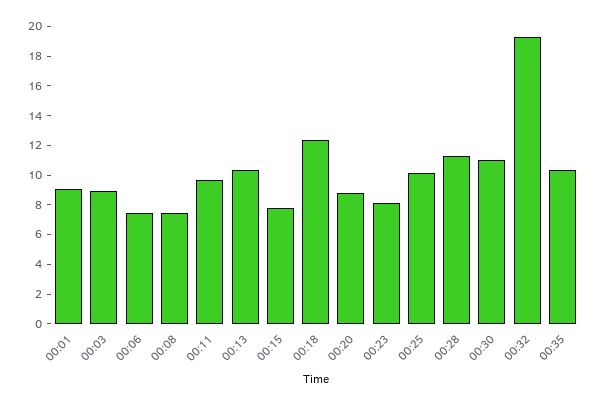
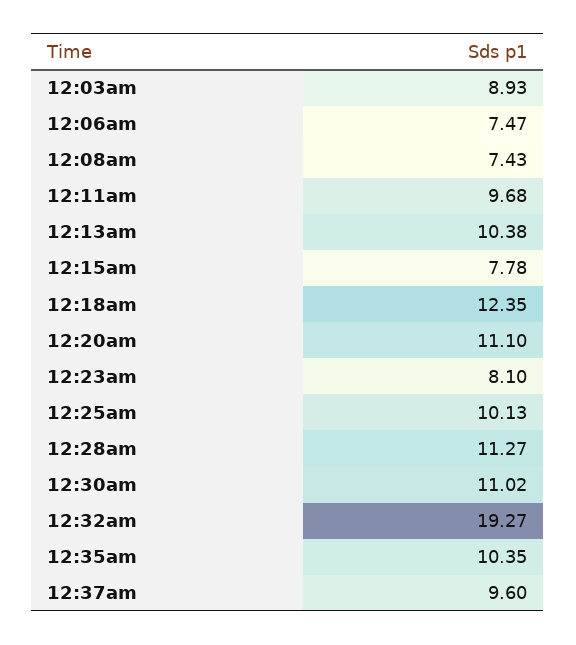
00:01: 9 -> none
00:20: 9 -> 11.1
12:37am: none -> 9.6

